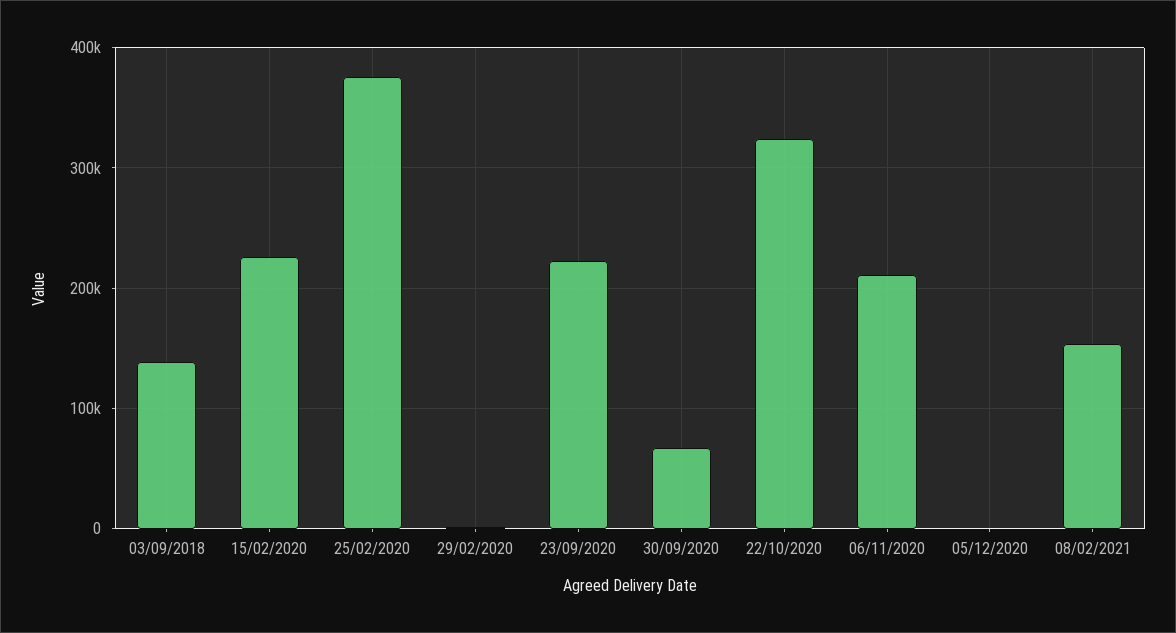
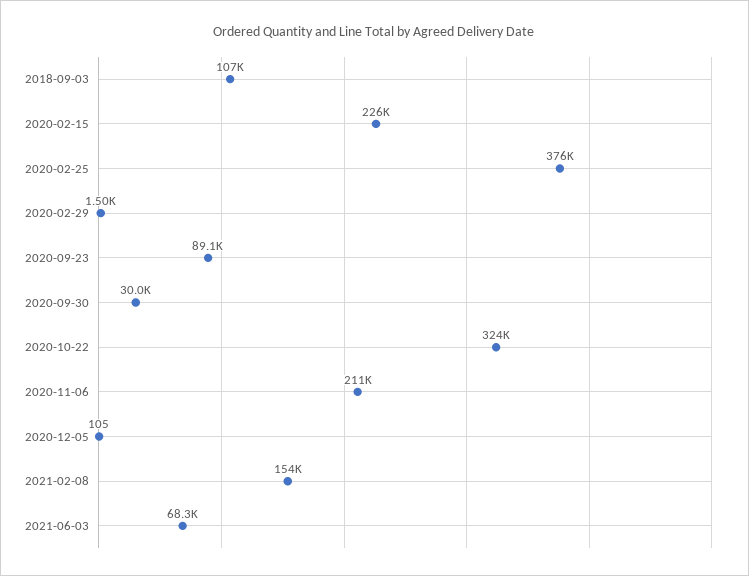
03/09/2018: 140000 -> 107000
23/09/2020: 220000 -> 89100
30/09/2020: 70000 -> 30000
2021-06-03: none -> 68300

